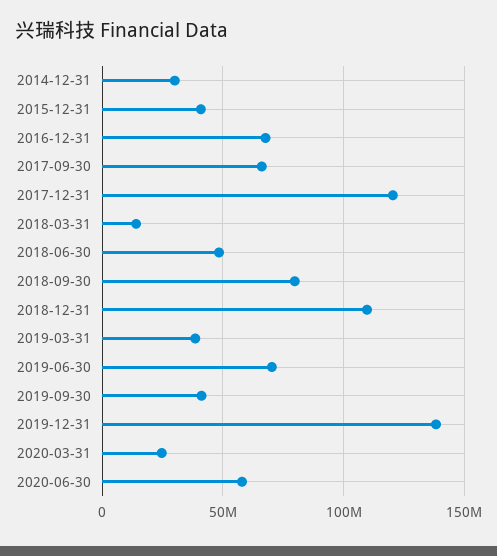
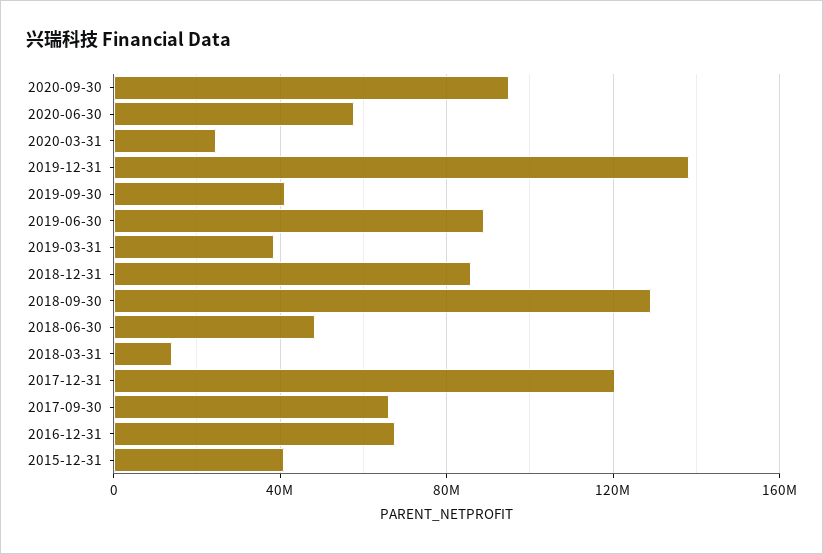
2014-12-31: 30000000 -> none
2018-09-30: 80000000 -> 130000000
2018-12-31: 110000000 -> 85000000
2019-06-30: 70000000 -> 90000000
2020-09-30: none -> 95000000

